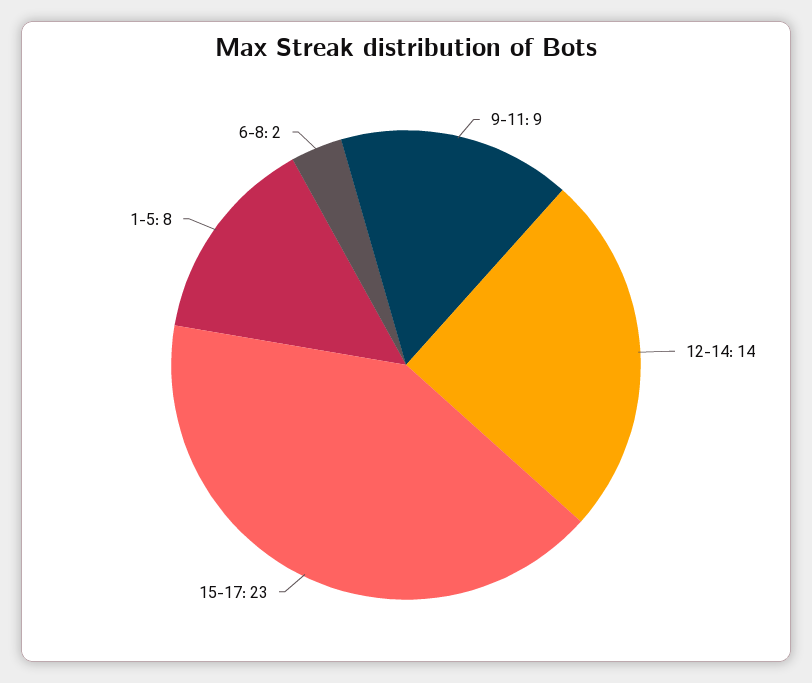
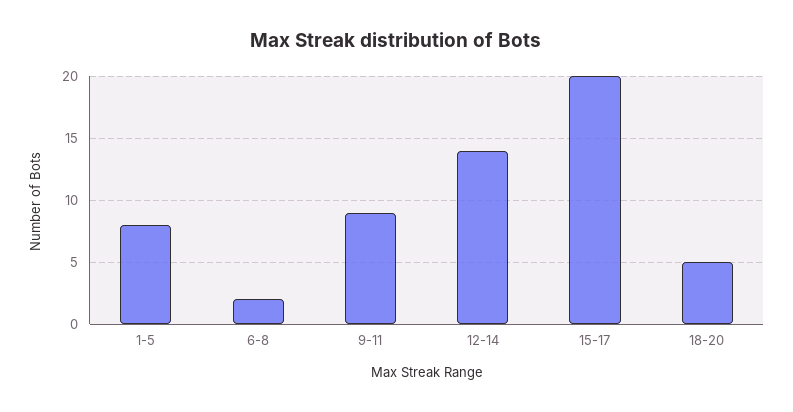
15-17: 23 -> 20
18-20: none -> 5

